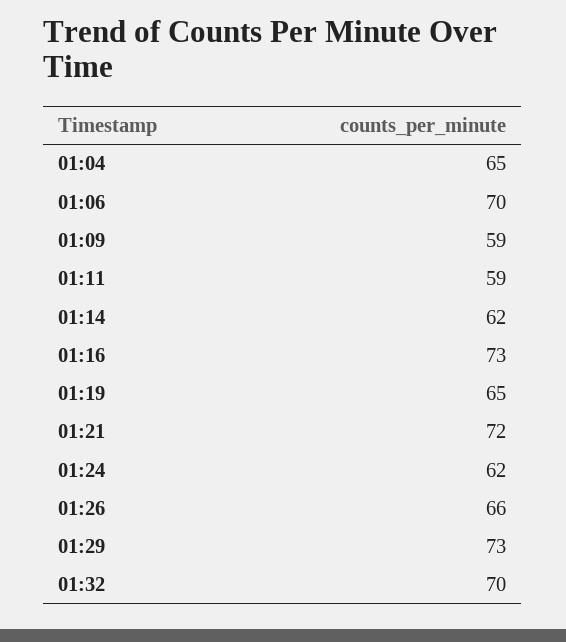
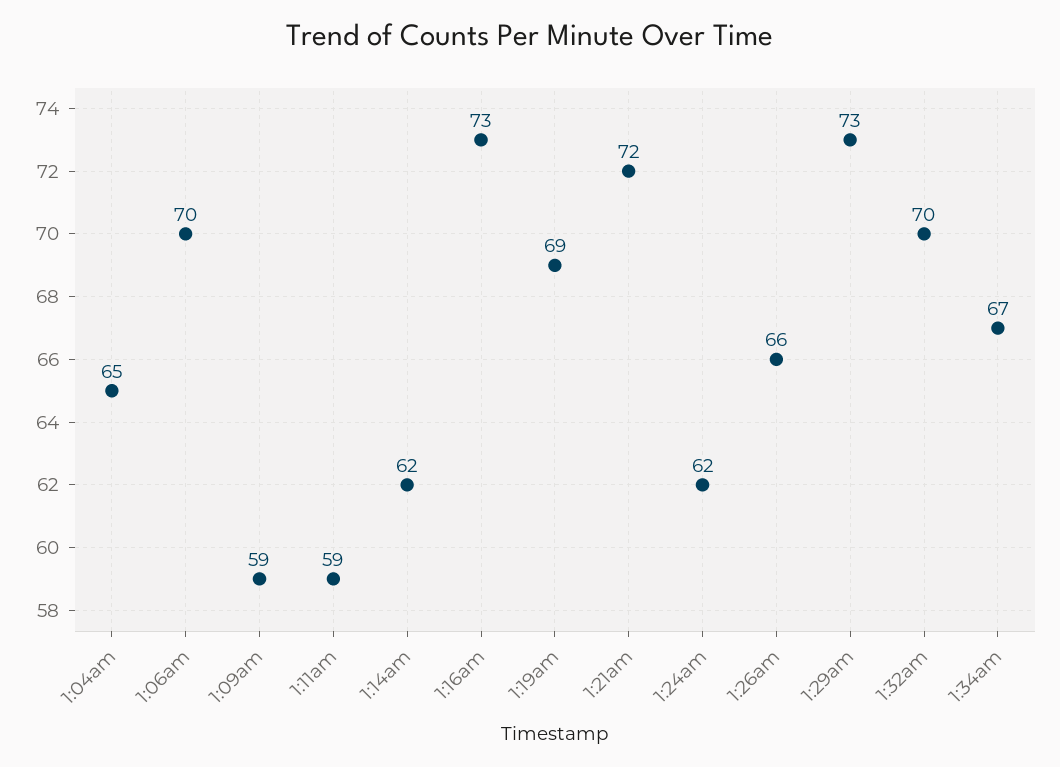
01:19: 65 -> 69
1:34am: none -> 67

